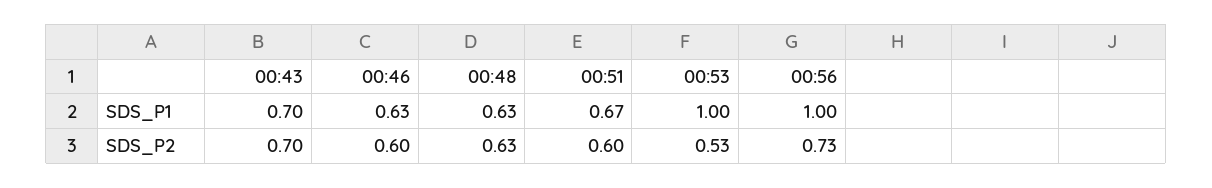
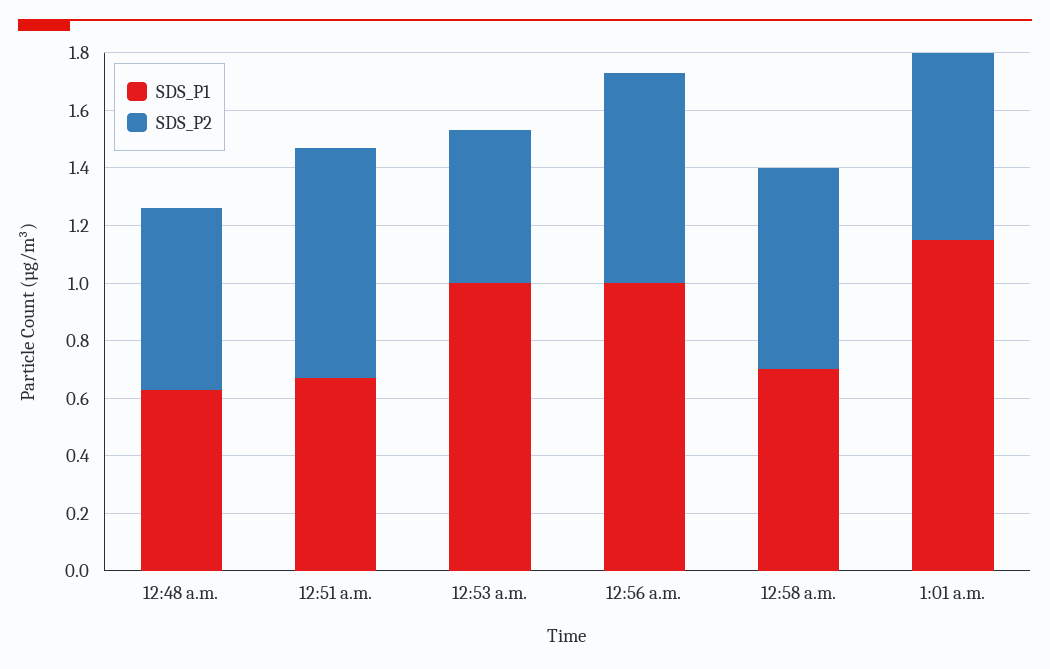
SDS_P1, 00:43: 0.7 -> none
SDS_P1, 00:46: 0.63 -> none
SDS_P2, 00:43: 0.7 -> none
SDS_P2, 00:46: 0.6 -> none
SDS_P2, 00:51: 0.6 -> 0.8
SDS_P1, 12:58 a.m.: none -> 0.7
SDS_P2, 12:58 a.m.: none -> 0.7
SDS_P1, 1:01 a.m.: none -> 1.15
SDS_P2, 1:01 a.m.: none -> 0.65

